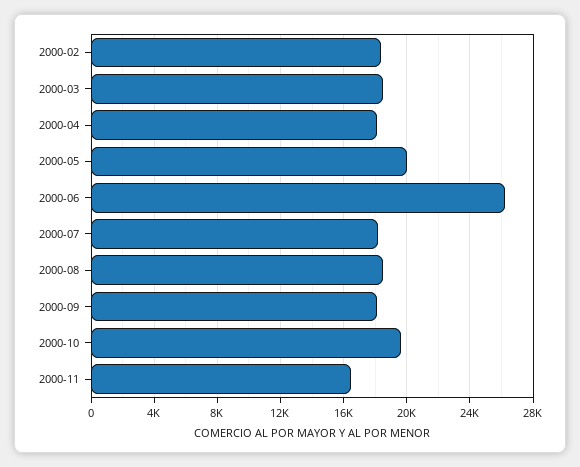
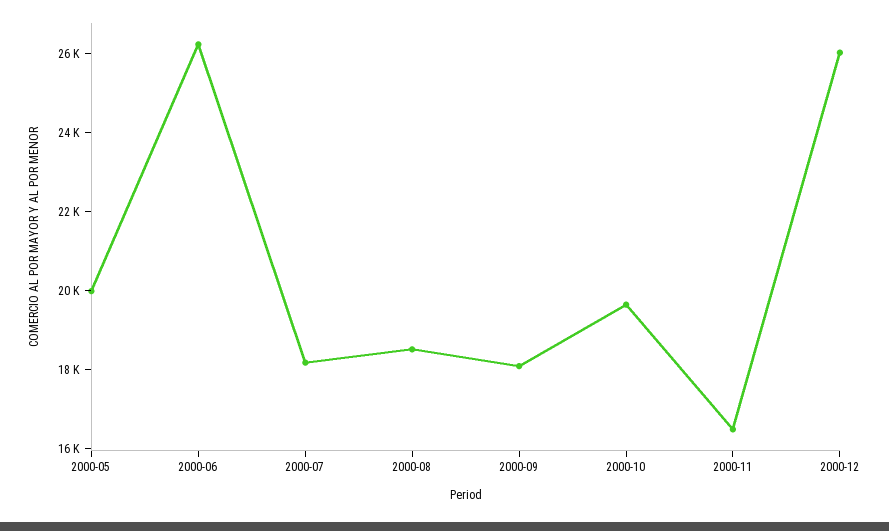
2000-02: 18500 -> none
2000-03: 18500 -> none
2000-04: 18000 -> none
2000-12: none -> 26000

